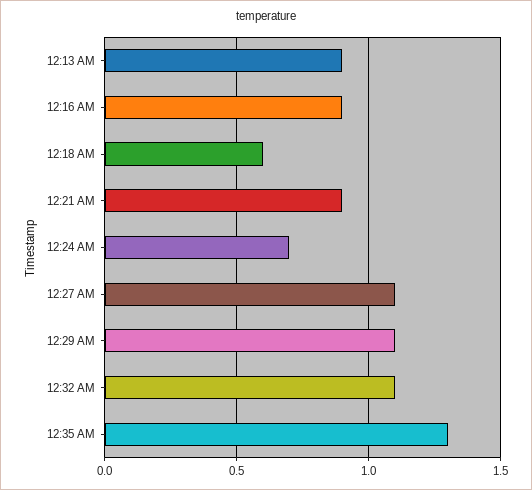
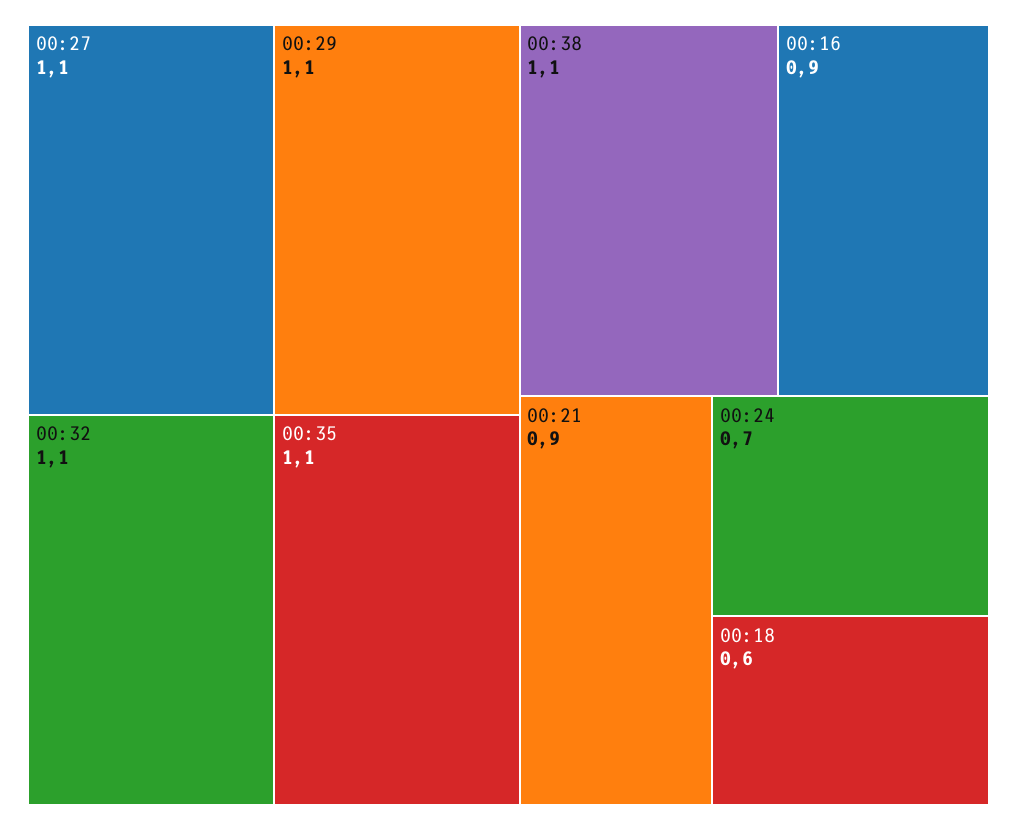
12:13 AM: 0.9 -> none
12:35 AM: 1.3 -> 1.1
00:38: none -> 1.1

